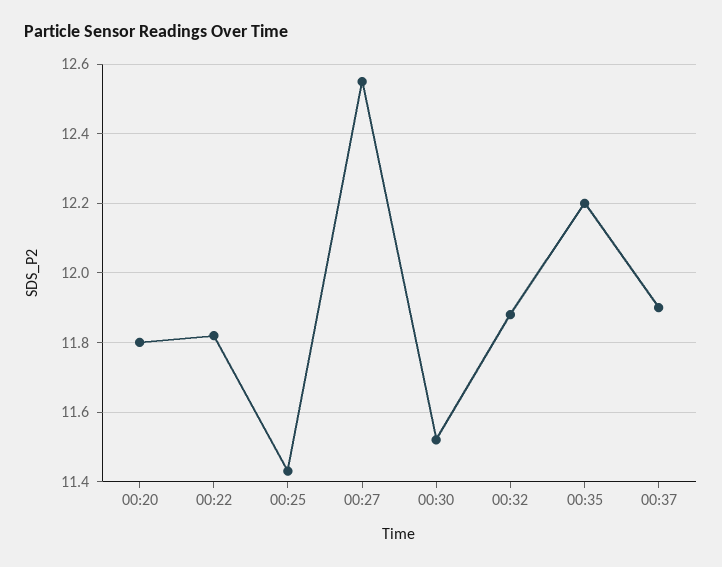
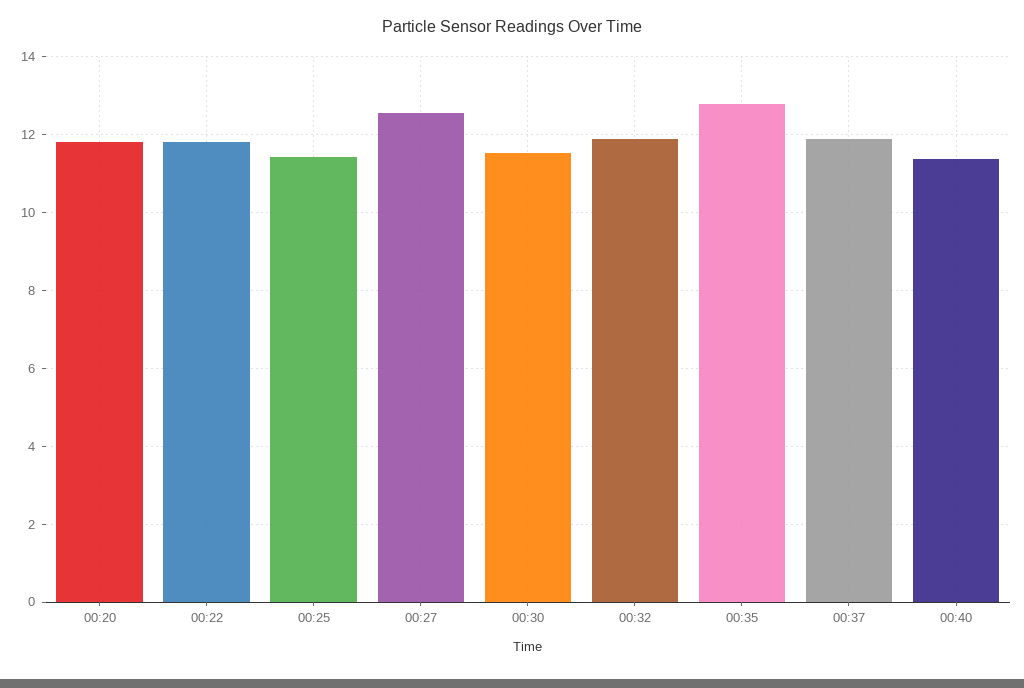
00:35: 12.2 -> 12.8
00:40: none -> 11.4

